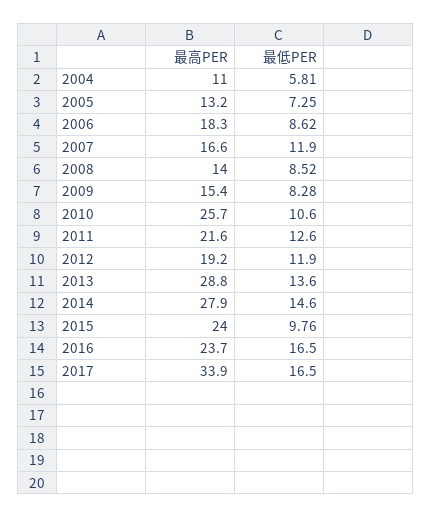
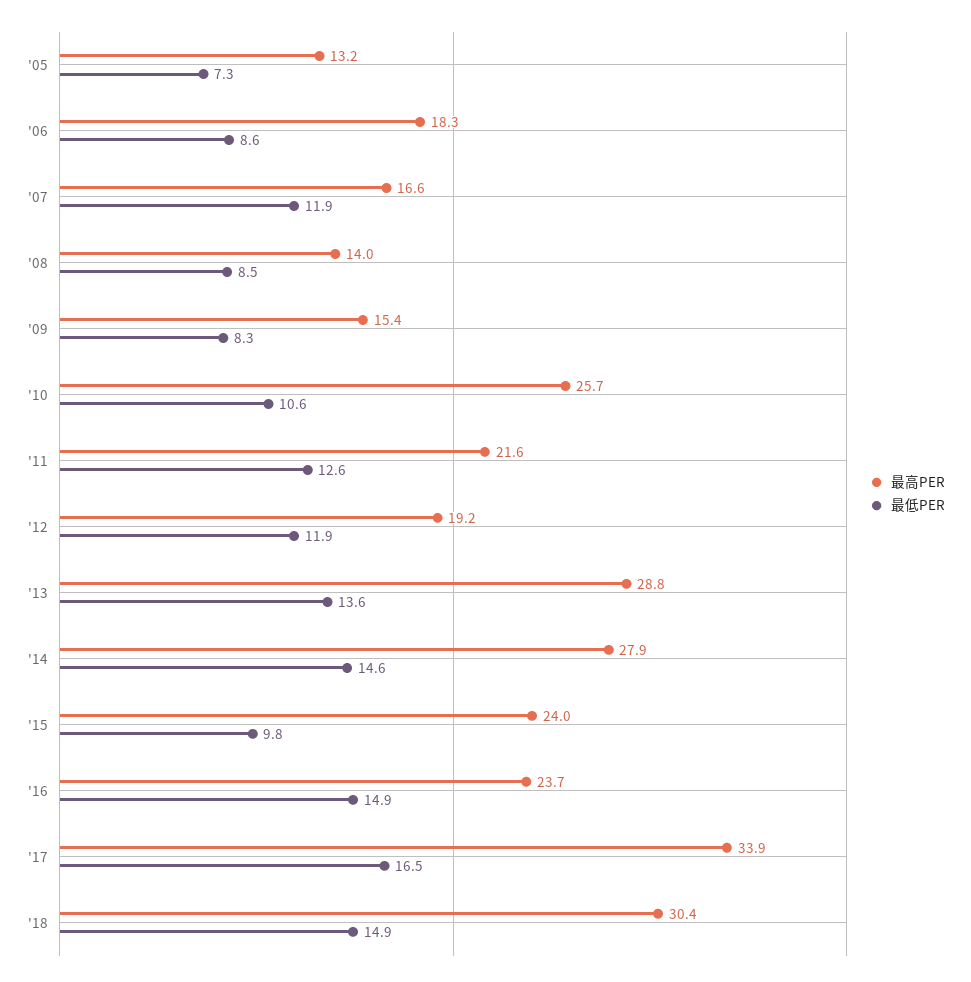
最高PER, 2004: 11 -> none
最低PER, 2004: 5.81 -> none
最低PER, 2016: 16.5 -> 14.9
最高PER, '18: none -> 30.4
最低PER, '18: none -> 14.9

